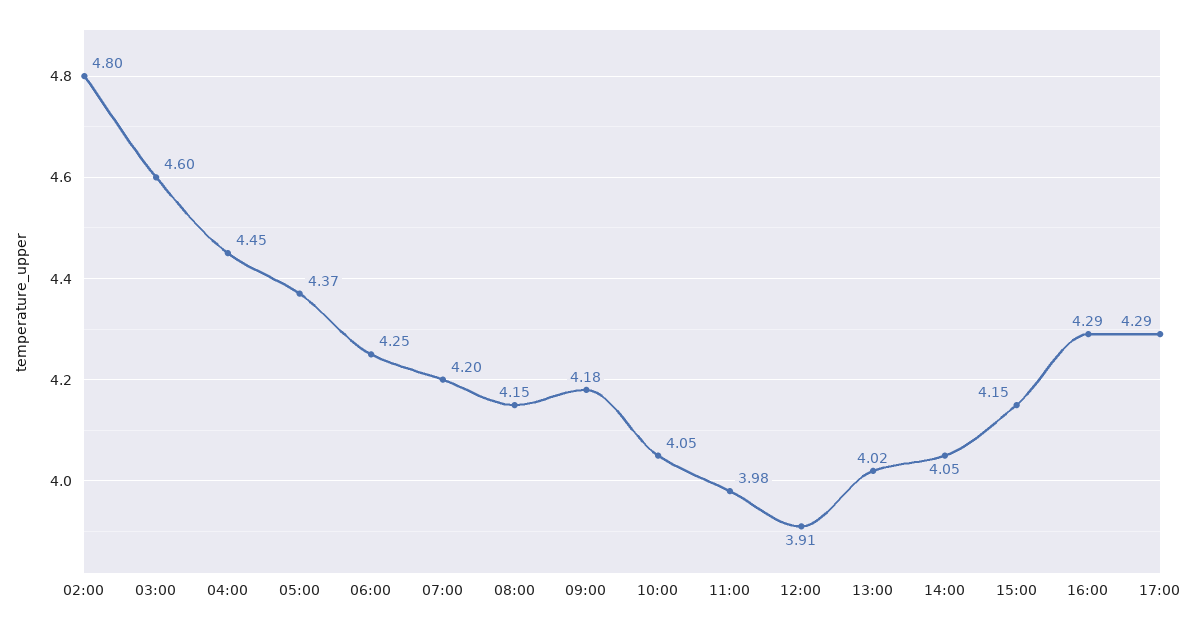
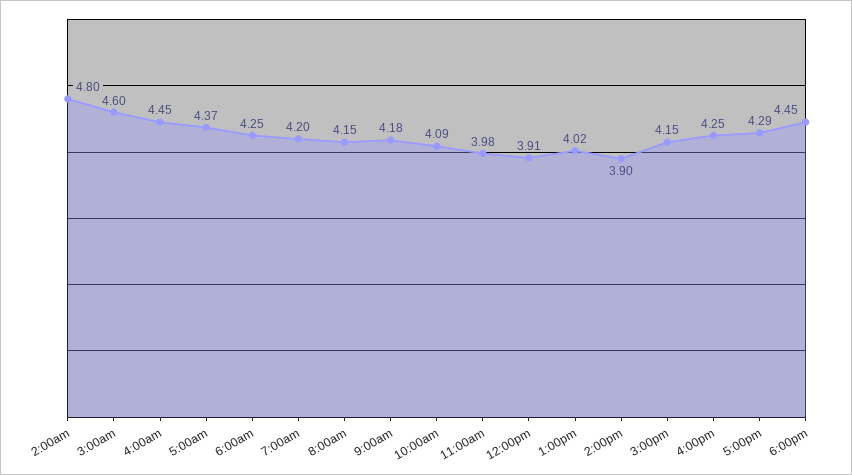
10:00: 4.05 -> 4.09
14:00: 4.05 -> 3.9
16:00: 4.29 -> 4.25
6:00pm: none -> 4.45

